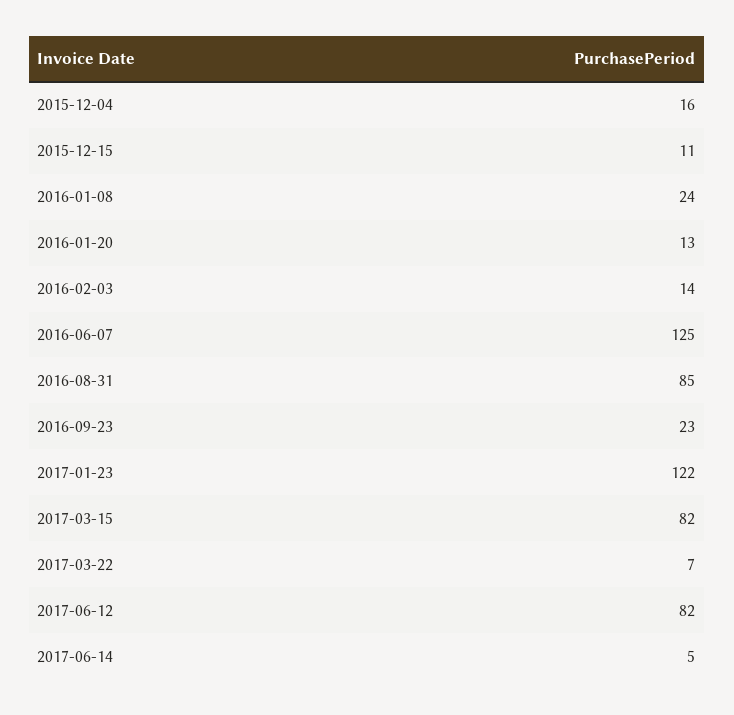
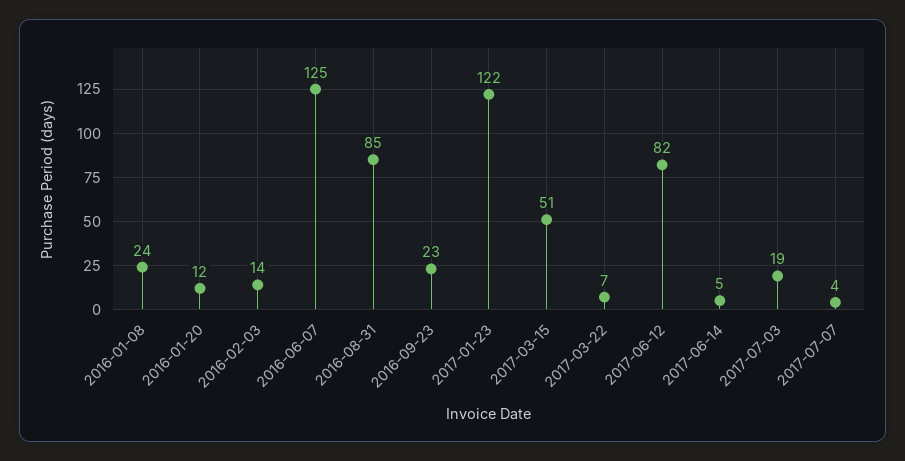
2015-12-04: 16 -> none
2015-12-15: 11 -> none
2016-01-20: 13 -> 12
2017-03-15: 82 -> 51
2017-07-03: none -> 19
2017-07-07: none -> 4

